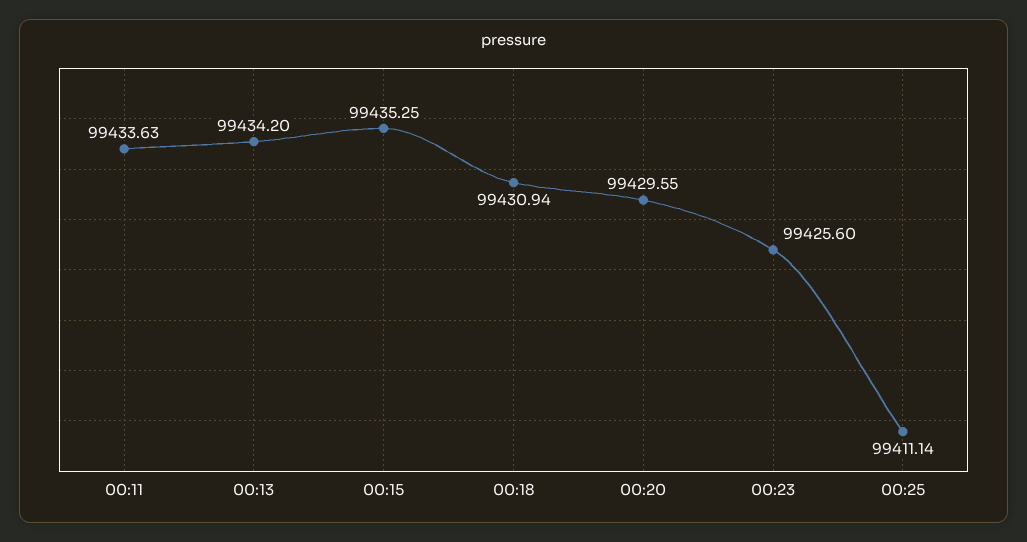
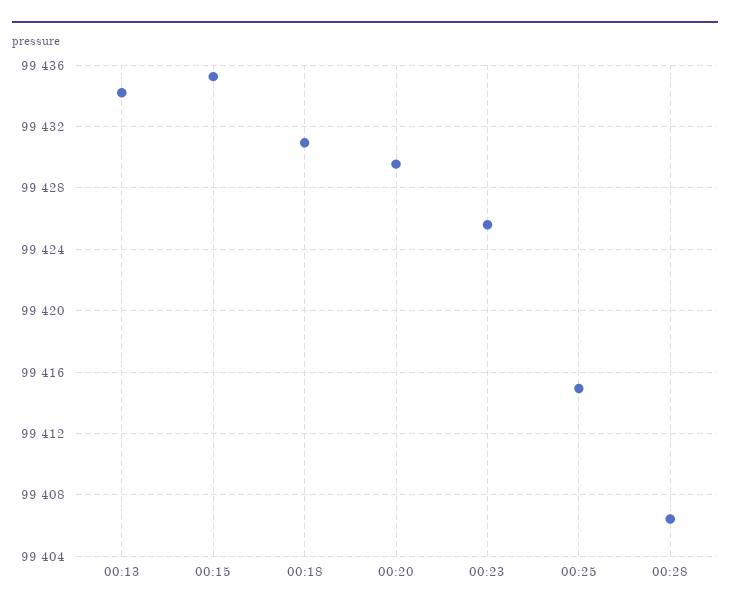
00:11: 99433.63 -> none
00:25: 99411.14 -> 99415
00:28: none -> 99406.5

